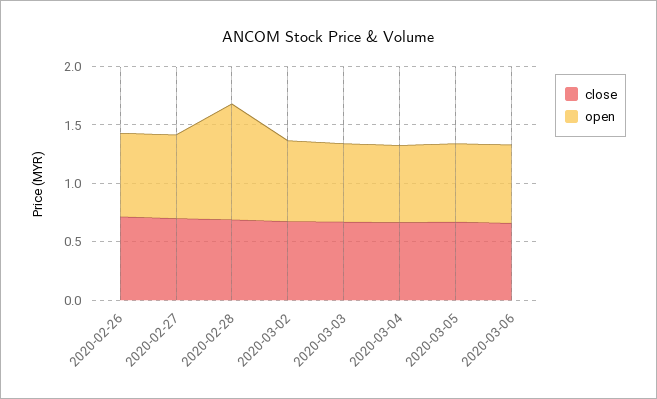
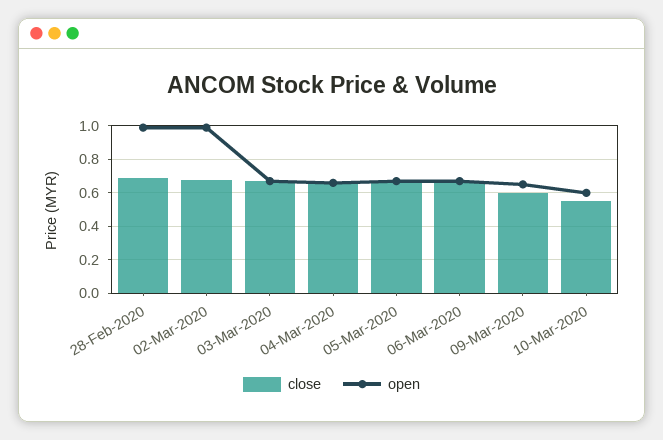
close, 2020-02-26: 0.7 -> none
open, 2020-02-26: 0.7 -> none
close, 2020-02-27: 0.7 -> none
open, 2020-02-27: 0.7 -> none
open, 2020-03-02: 0.7 -> 1
close, 09-Mar-2020: none -> 0.6
open, 09-Mar-2020: none -> 0.65
close, 10-Mar-2020: none -> 0.55
open, 10-Mar-2020: none -> 0.6

